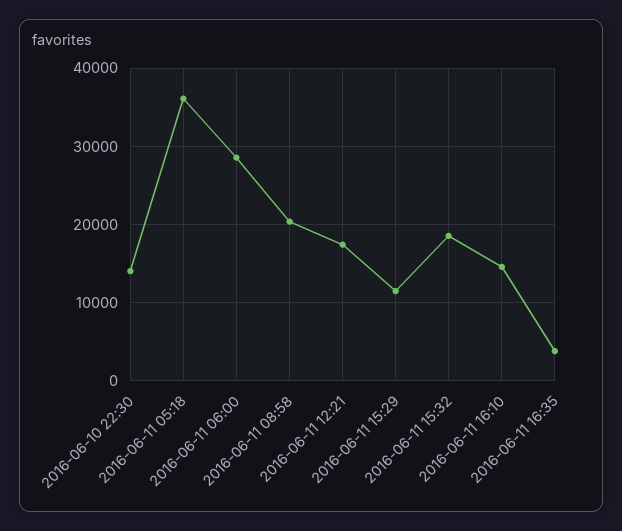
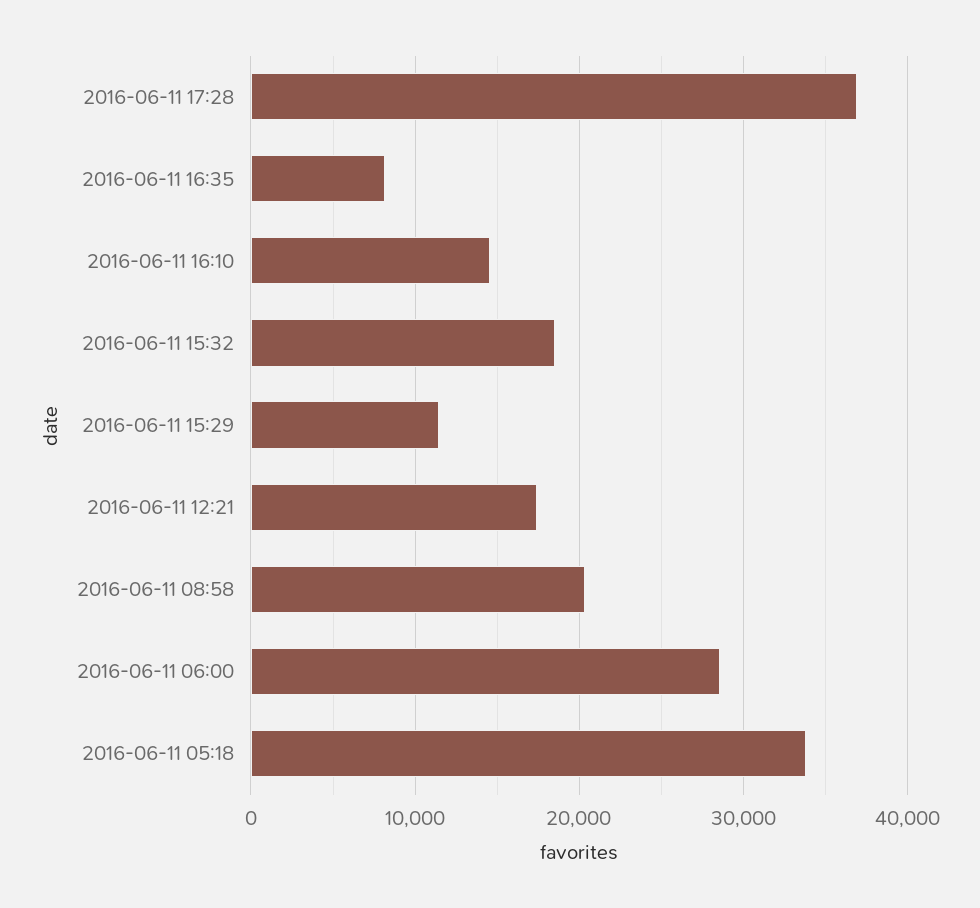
2016-06-10 22:30: 14000 -> none
2016-06-11 05:18: 36000 -> 34000
2016-06-11 16:35: 4000 -> 8000
2016-06-11 17:28: none -> 37000

